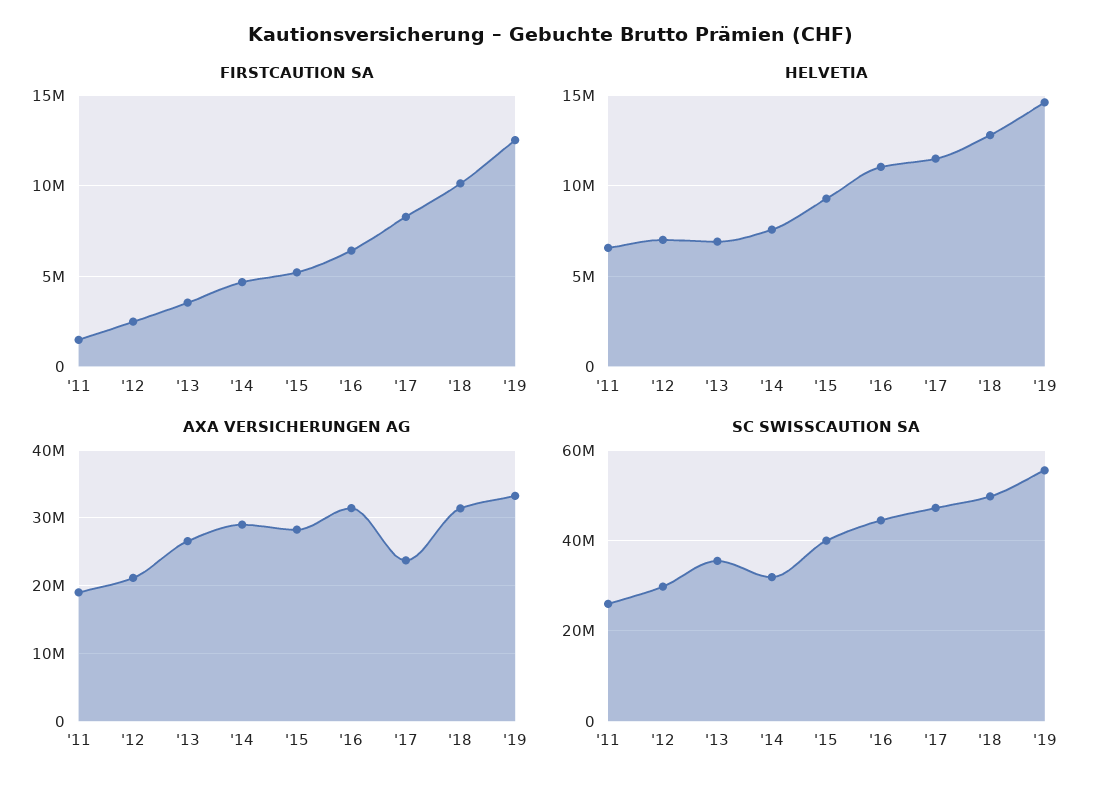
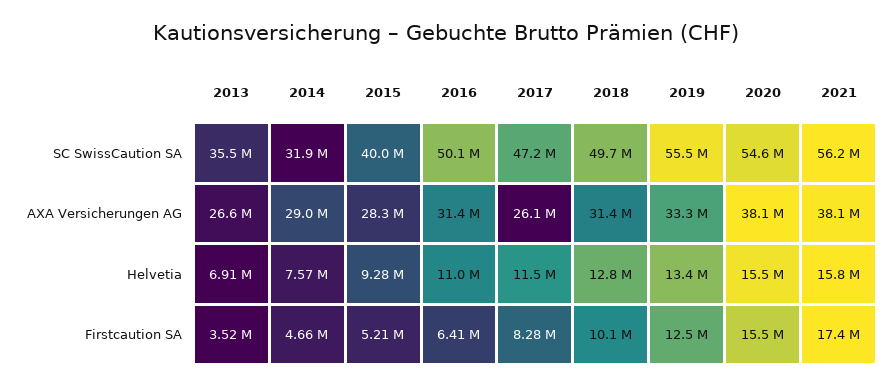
FIRSTCAUTION SA, '11: 1500000 -> none
FIRSTCAUTION SA, '12: 2500000 -> none
HELVETIA, '11: 6500000 -> none
HELVETIA, '12: 7000000 -> none
HELVETIA, '19: 14500000 -> 13400000
AXA VERSICHERUNGEN AG, '11: 19000000 -> none
AXA VERSICHERUNGEN AG, '12: 21000000 -> none
AXA VERSICHERUNGEN AG, '17: 24000000 -> 26100000
SC SWISSCAUTION SA, '11: 26000000 -> none
SC SWISSCAUTION SA, '12: 30000000 -> none
SC SWISSCAUTION SA, '16: 44000000 -> 50100000
SC SWISSCAUTION SA, 2020: none -> 54600000
SC SWISSCAUTION SA, 2021: none -> 56200000
AXA VERSICHERUNGEN AG, 2020: none -> 38100000
AXA VERSICHERUNGEN AG, 2021: none -> 38100000
HELVETIA, 2020: none -> 15500000
HELVETIA, 2021: none -> 15800000
FIRSTCAUTION SA, 2020: none -> 15500000
FIRSTCAUTION SA, 2021: none -> 17400000

